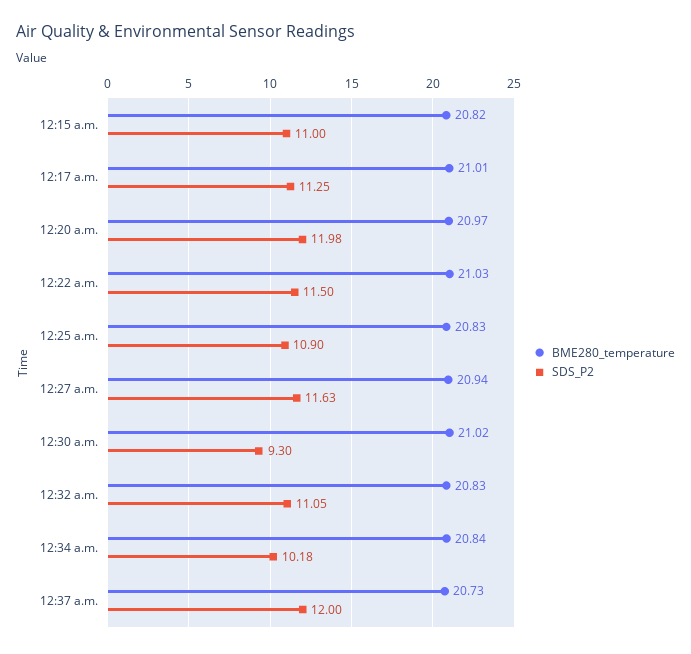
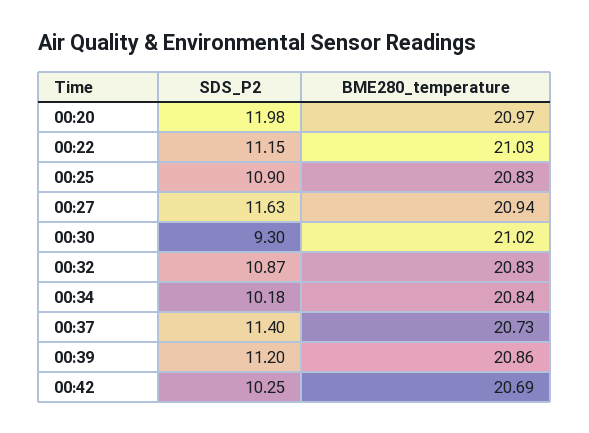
BME280_temperature, 12:15 a.m.: 20.82 -> none
SDS_P2, 12:15 a.m.: 11 -> none
BME280_temperature, 12:17 a.m.: 21.01 -> none
SDS_P2, 12:17 a.m.: 11.25 -> none
SDS_P2, 12:22 a.m.: 11.5 -> 11.15
SDS_P2, 12:32 a.m.: 11.05 -> 10.87
SDS_P2, 12:37 a.m.: 12 -> 11.4
SDS_P2, 00:39: none -> 11.2
BME280_temperature, 00:39: none -> 20.86
SDS_P2, 00:42: none -> 10.25
BME280_temperature, 00:42: none -> 20.69

